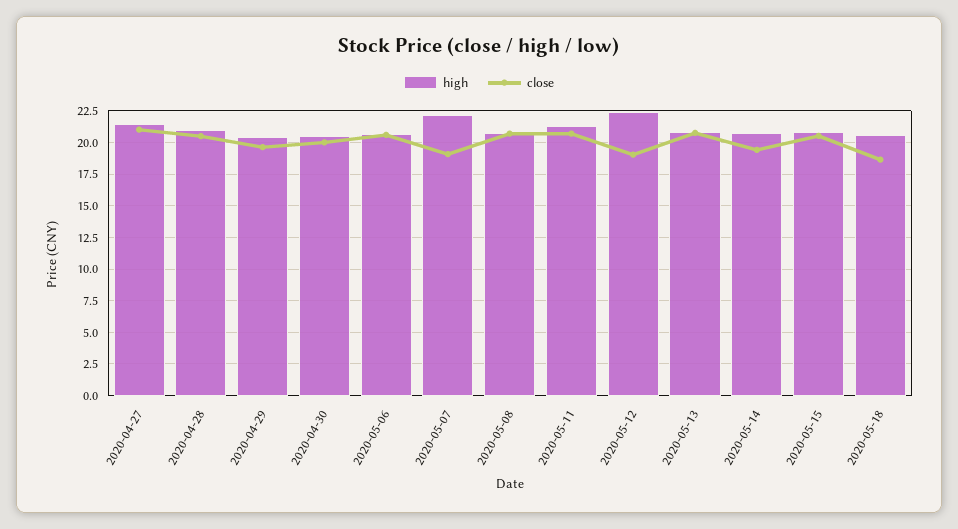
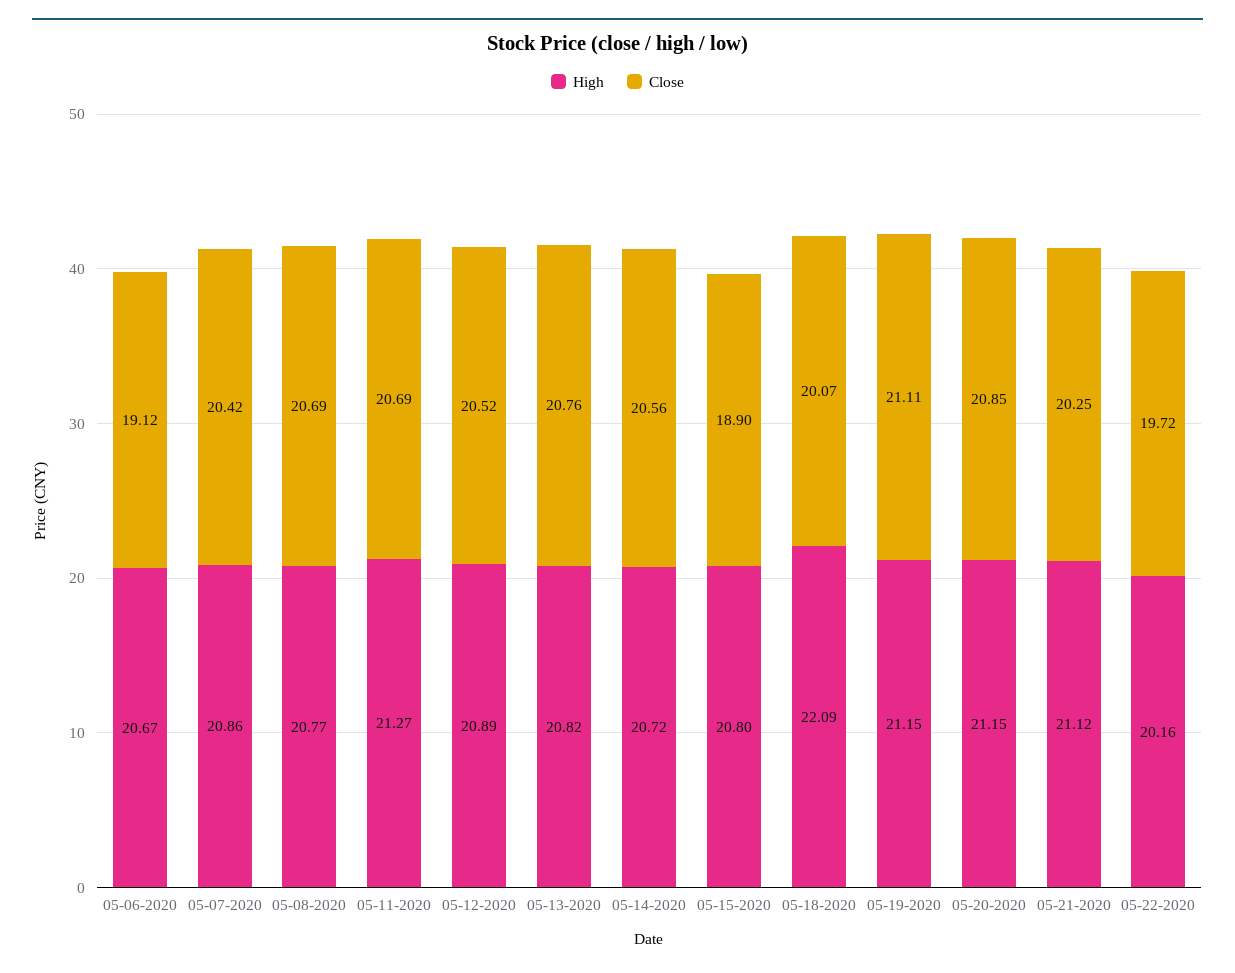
high, 2020-04-27: 21.5 -> none
close, 2020-04-27: 21 -> none
high, 2020-04-28: 21 -> none
close, 2020-04-28: 20.5 -> none
high, 2020-04-29: 20.5 -> none
close, 2020-04-29: 19.5 -> none
high, 2020-04-30: 20.5 -> none
close, 2020-04-30: 20 -> none
close, 2020-05-06: 20.5 -> 19.12
high, 2020-05-07: 22 -> 20.86
close, 2020-05-07: 19 -> 20.42
high, 2020-05-12: 22.5 -> 20.89
close, 2020-05-12: 19 -> 20.52
close, 2020-05-14: 19.5 -> 20.56
close, 2020-05-15: 20.5 -> 18.9
high, 2020-05-18: 20.5 -> 22.09
close, 2020-05-18: 18.5 -> 20.07
high, 05-19-2020: none -> 21.15
close, 05-19-2020: none -> 21.11
high, 05-20-2020: none -> 21.15
close, 05-20-2020: none -> 20.85
high, 05-21-2020: none -> 21.12
close, 05-21-2020: none -> 20.25
high, 05-22-2020: none -> 20.16
close, 05-22-2020: none -> 19.72

